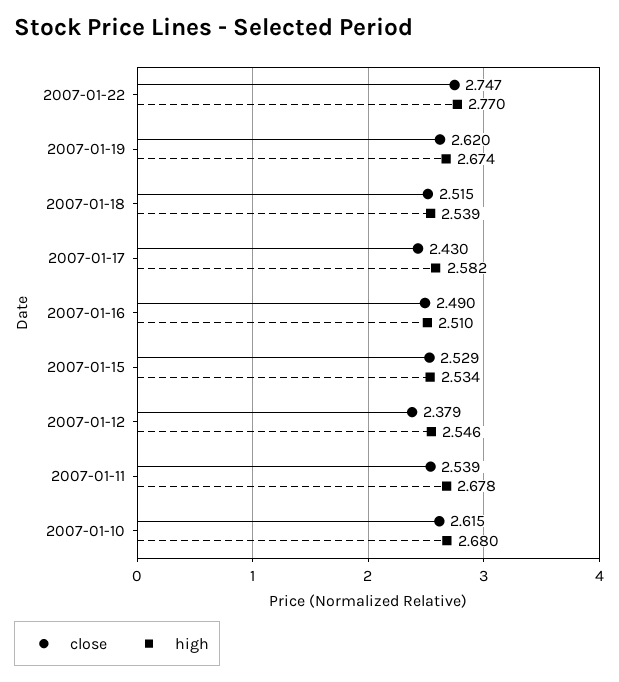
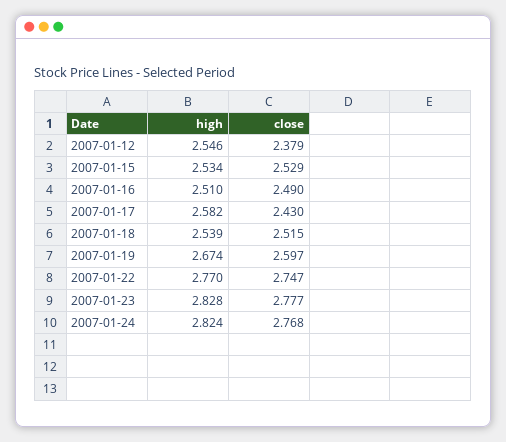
close, 2007-01-19: 2.62 -> 2.597
close, 2007-01-11: 2.539 -> none
high, 2007-01-11: 2.678 -> none
close, 2007-01-10: 2.615 -> none
high, 2007-01-10: 2.68 -> none
high, 2007-01-23: none -> 2.828
close, 2007-01-23: none -> 2.777
high, 2007-01-24: none -> 2.824
close, 2007-01-24: none -> 2.768

